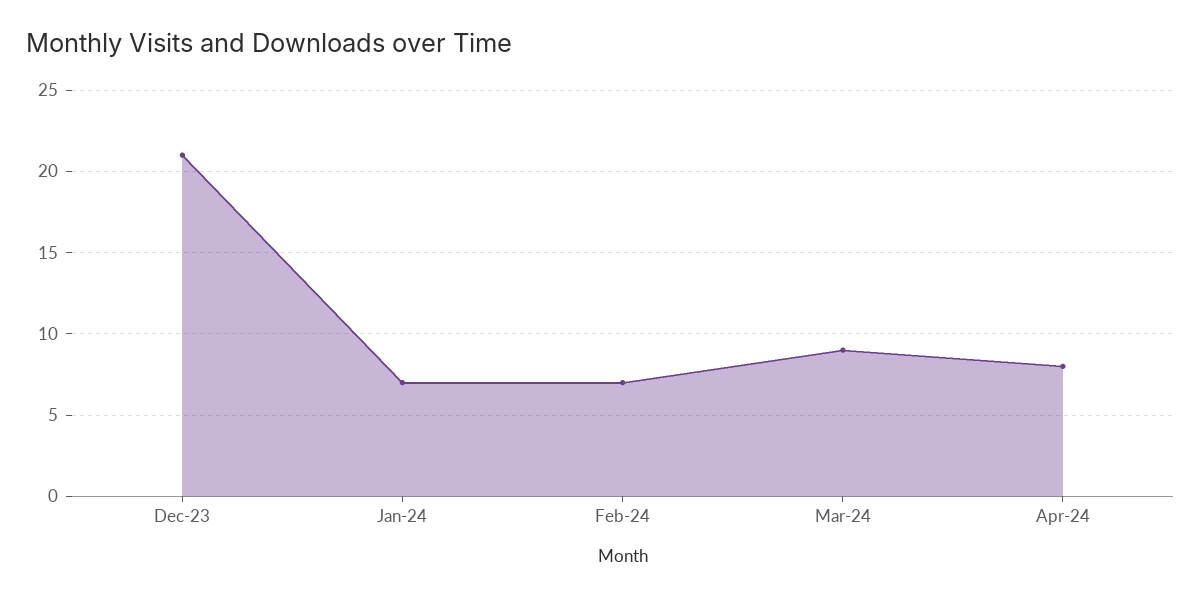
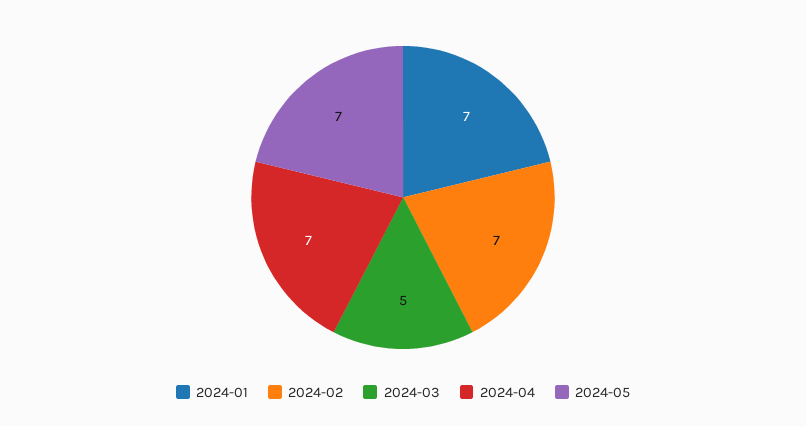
Dec-23: 21 -> none
Mar-24: 9 -> 5
Apr-24: 8 -> 7
2024-05: none -> 7

